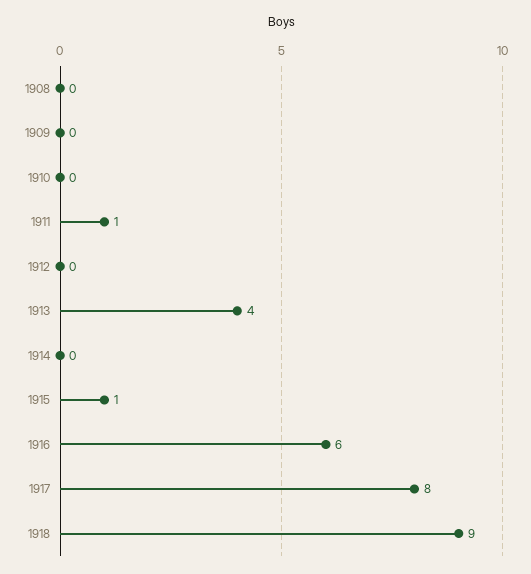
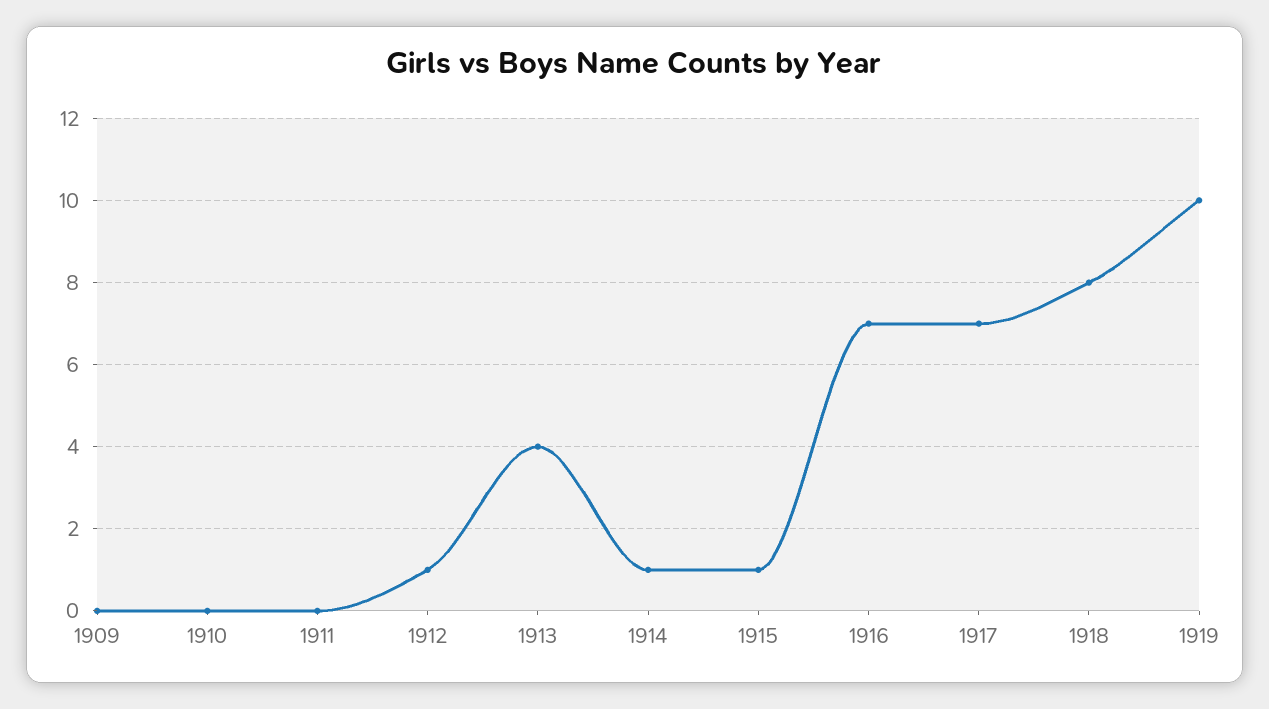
1908: 0 -> none
1911: 1 -> 0
1912: 0 -> 1
1914: 0 -> 1
1916: 6 -> 7
1917: 8 -> 7
1918: 9 -> 8
1919: none -> 10

